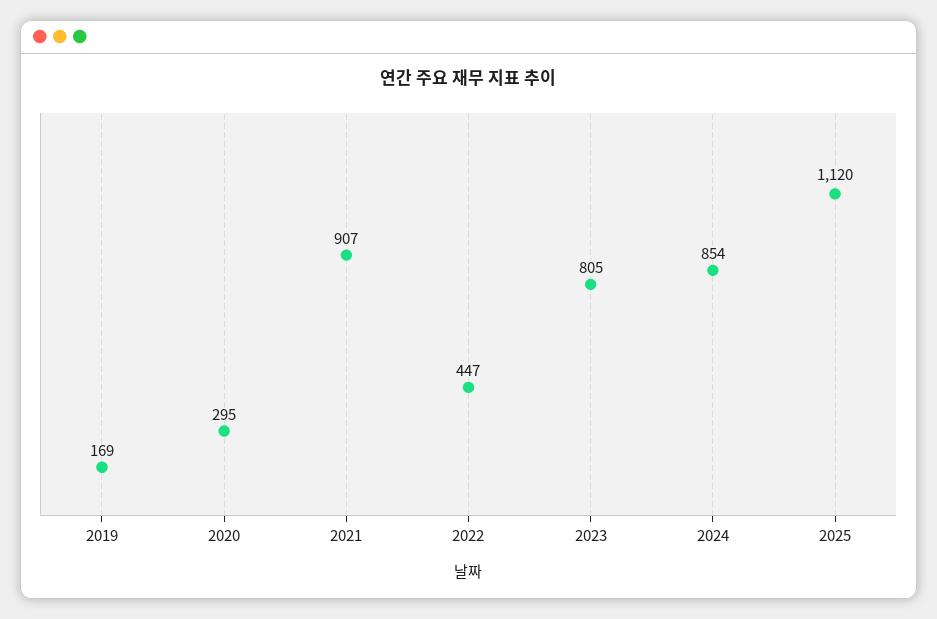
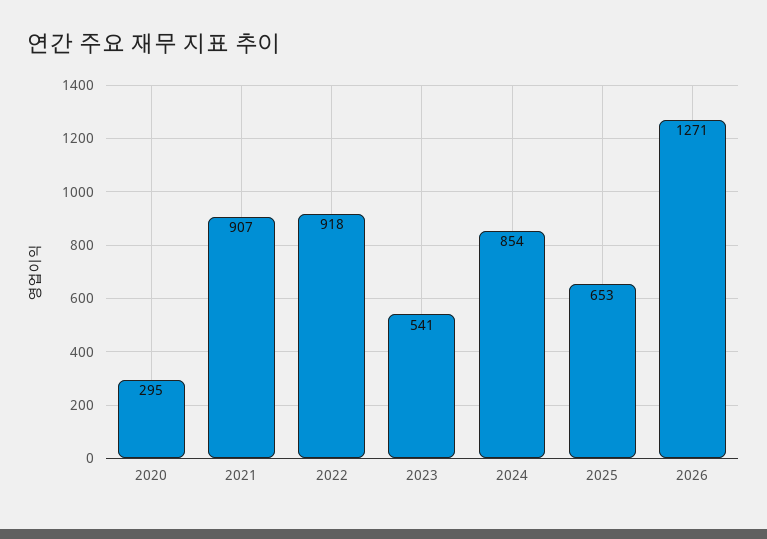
2019: 169 -> none
2022: 447 -> 918
2023: 805 -> 541
2025: 1120 -> 653
2026: none -> 1271

